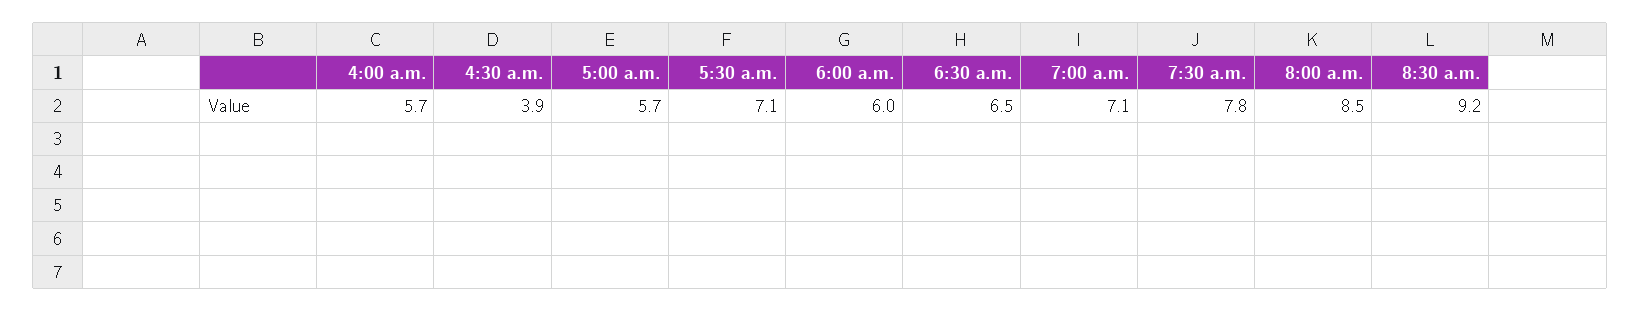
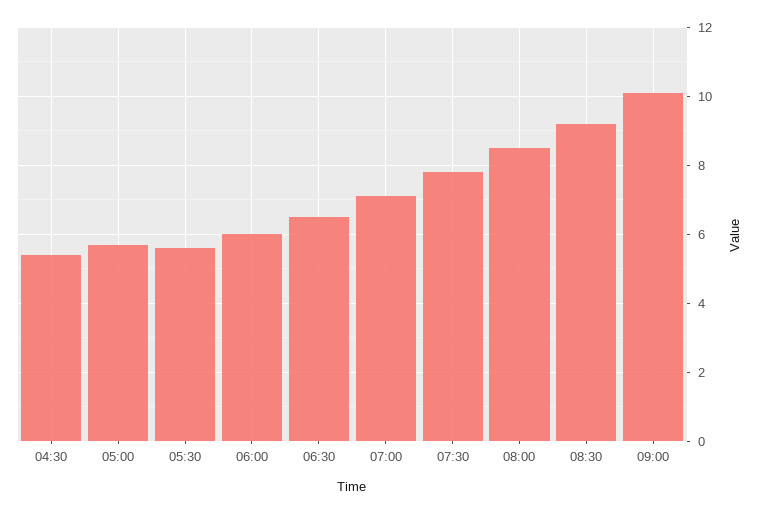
4:00 a.m.: 5.7 -> none
4:30 a.m.: 3.9 -> 5.5
5:30 a.m.: 7.1 -> 5.5
09:00: none -> 10

